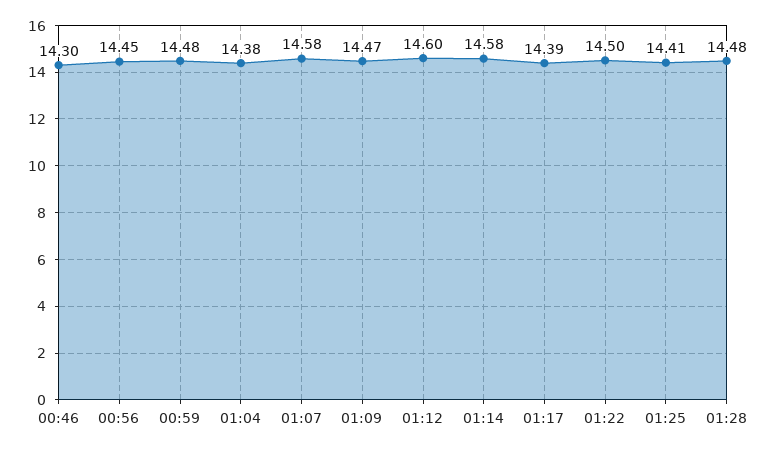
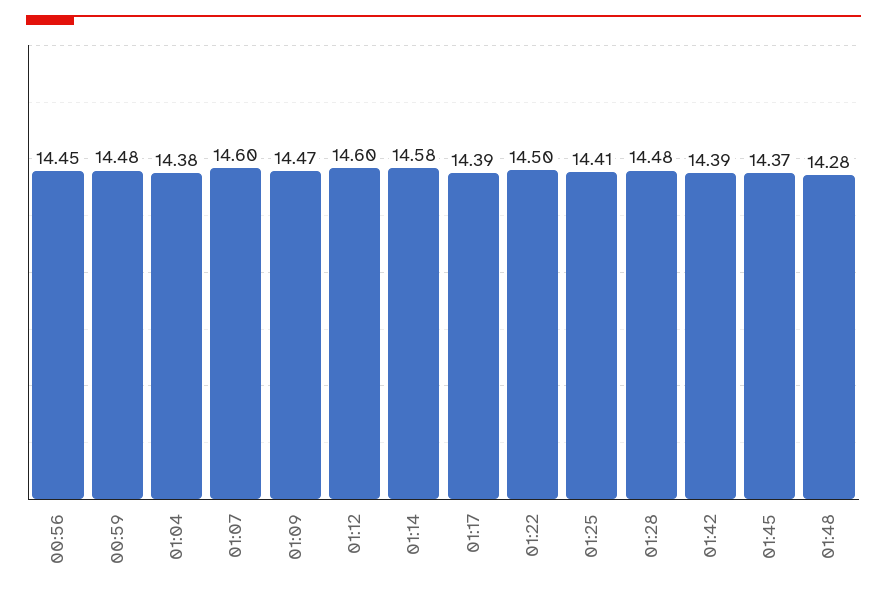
00:46: 14.3 -> none
01:07: 14.58 -> 14.6
01:42: none -> 14.39
01:45: none -> 14.37
01:48: none -> 14.28

